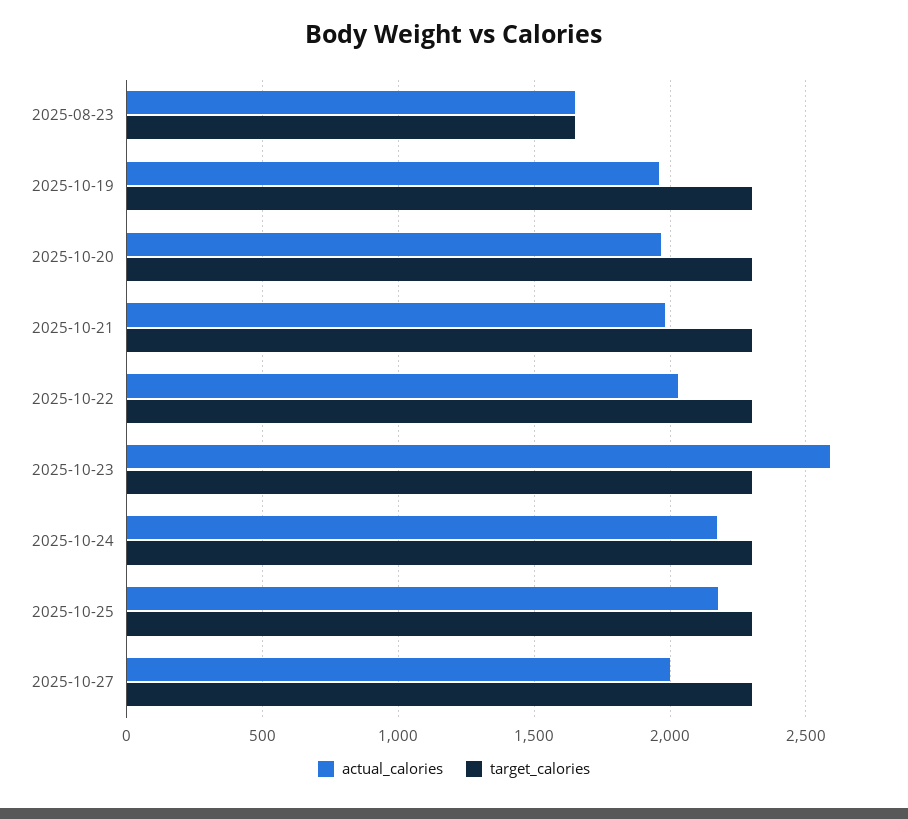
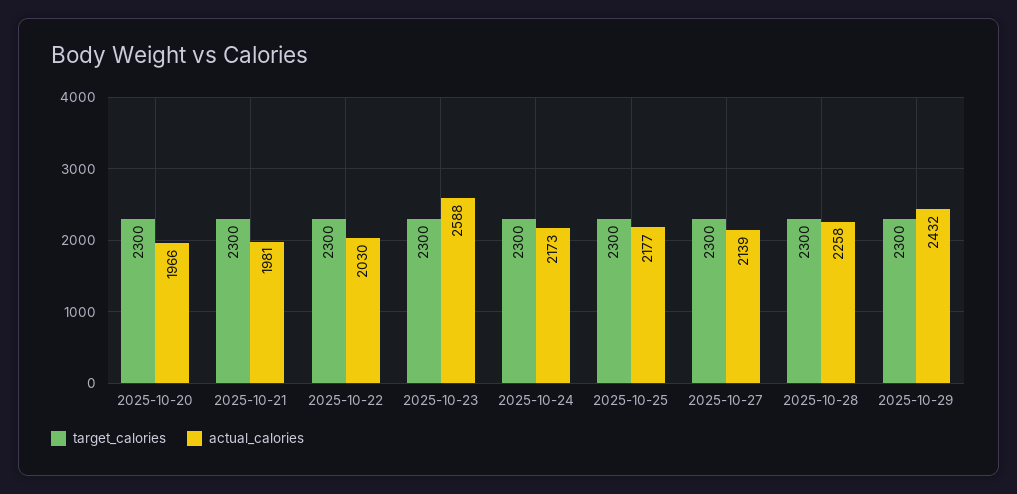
actual_calories, 2025-08-23: 1650 -> none
target_calories, 2025-08-23: 1650 -> none
actual_calories, 2025-10-19: 1950 -> none
target_calories, 2025-10-19: 2300 -> none
actual_calories, 2025-10-27: 2000 -> 2139
target_calories, 2025-10-28: none -> 2300
actual_calories, 2025-10-28: none -> 2258
target_calories, 2025-10-29: none -> 2300
actual_calories, 2025-10-29: none -> 2432

